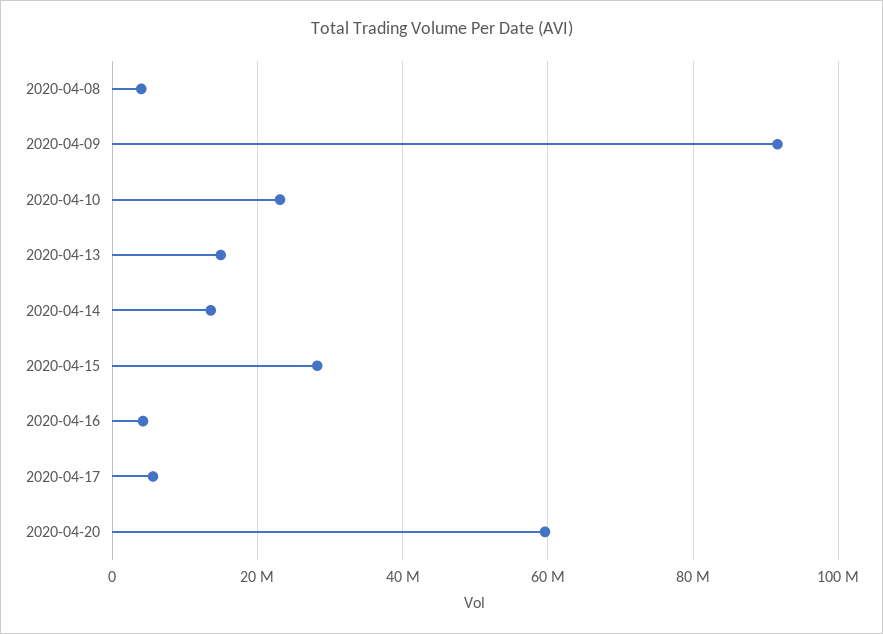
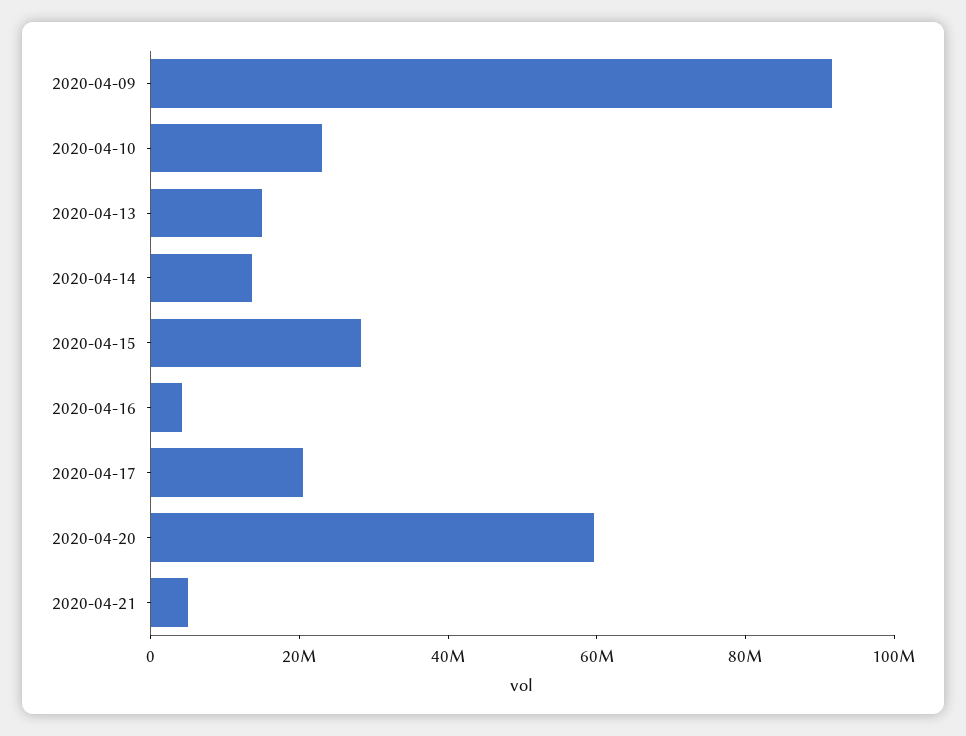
2020-04-08: 4000000 -> none
2020-04-17: 6000000 -> 20000000
2020-04-21: none -> 5000000

